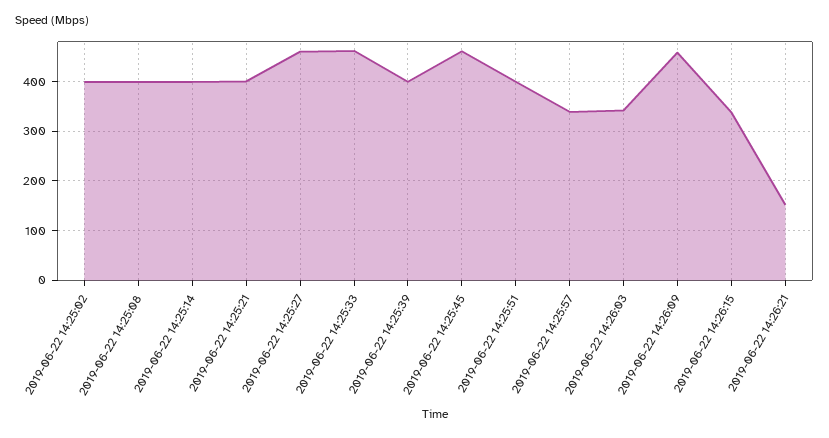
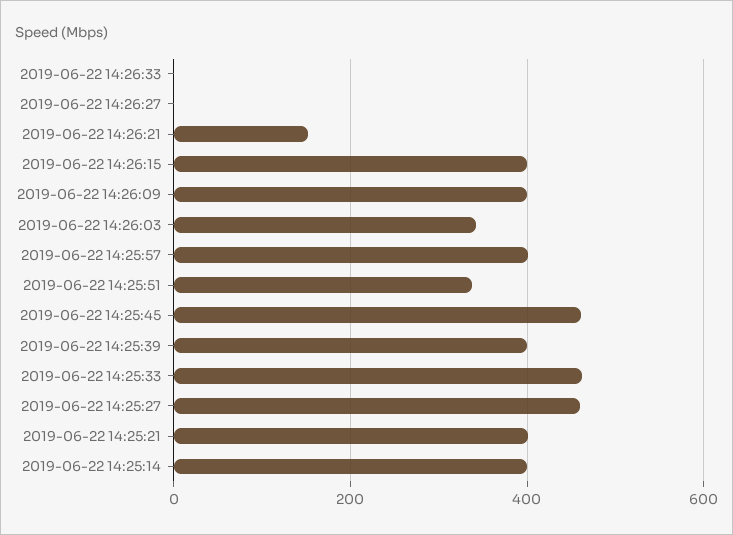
2019-06-22 14:25:02: 400 -> none
2019-06-22 14:25:08: 400 -> none
2019-06-22 14:25:51: 400 -> 340
2019-06-22 14:25:57: 340 -> 400
2019-06-22 14:26:09: 460 -> 400
2019-06-22 14:26:15: 340 -> 400
2019-06-22 14:26:33: none -> 0
2019-06-22 14:26:27: none -> 0

